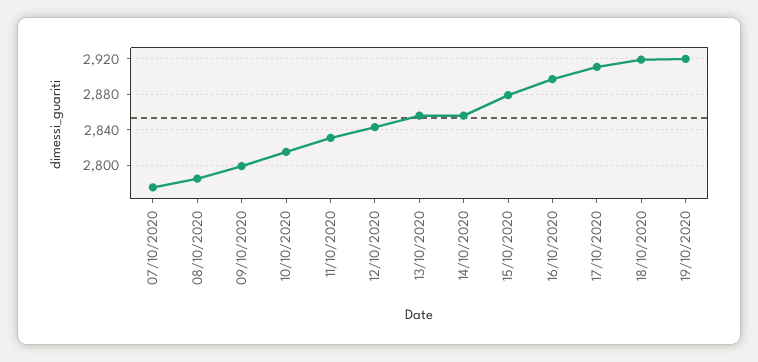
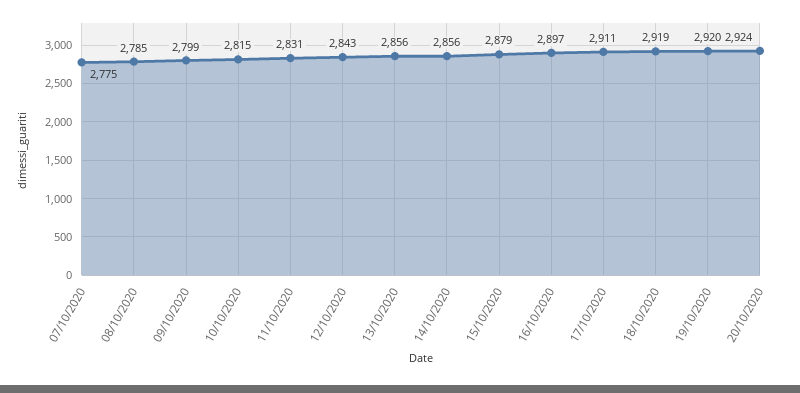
20/10/2020: none -> 2924

